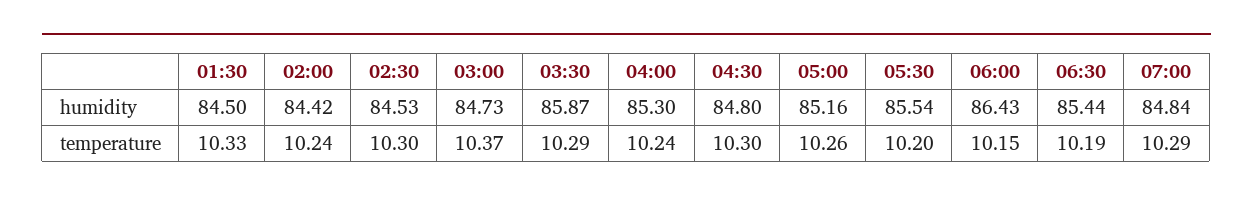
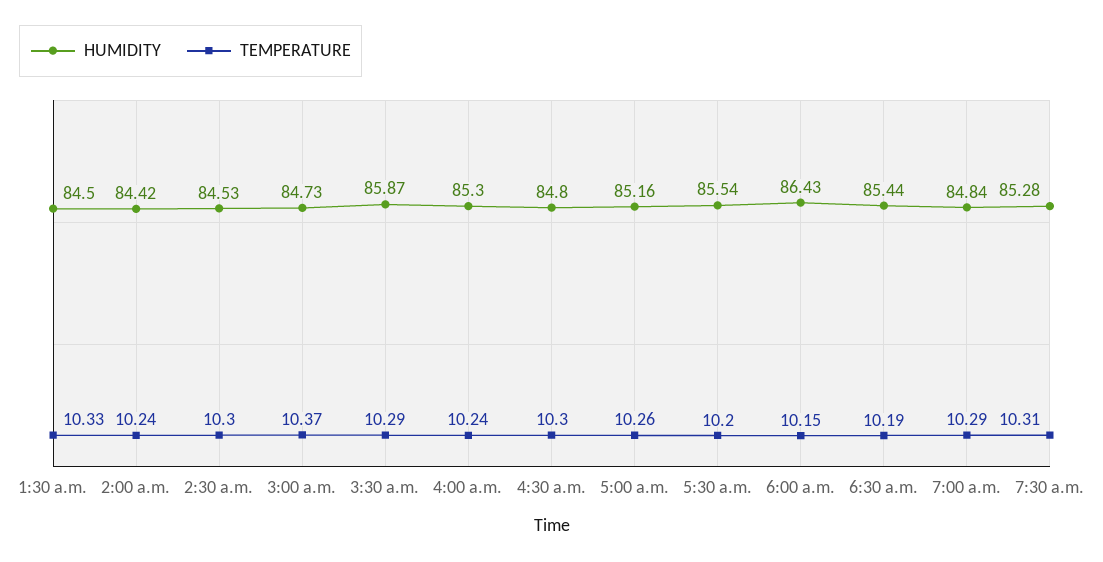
humidity, 7:30 a.m.: none -> 85.28
temperature, 7:30 a.m.: none -> 10.31

